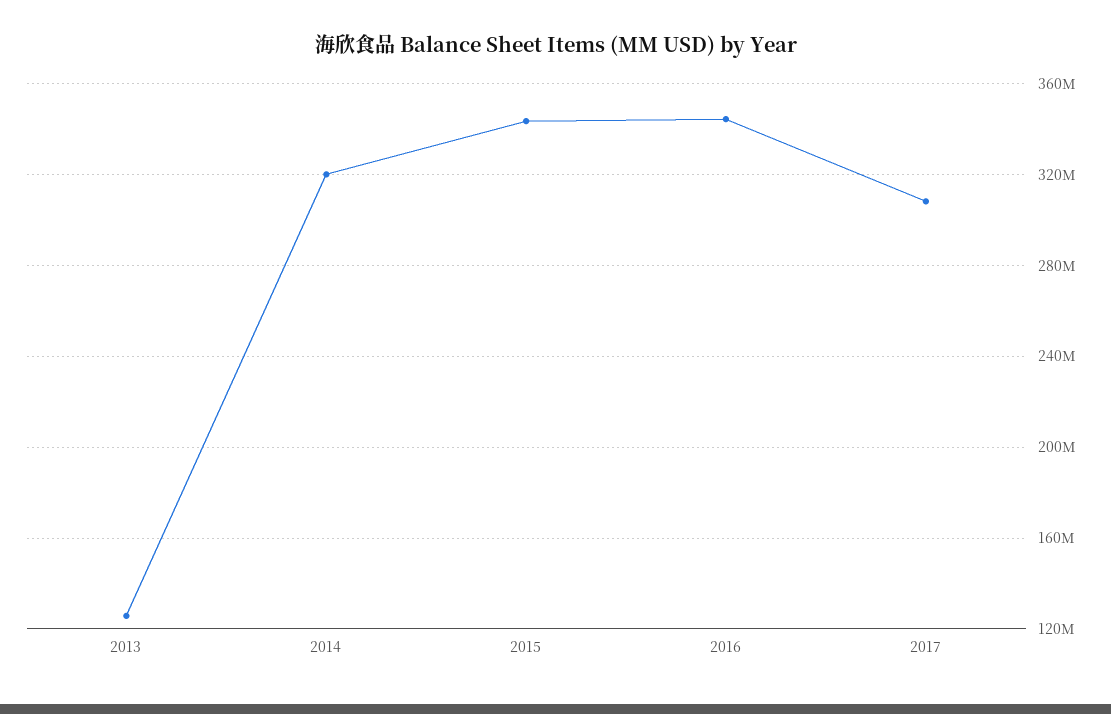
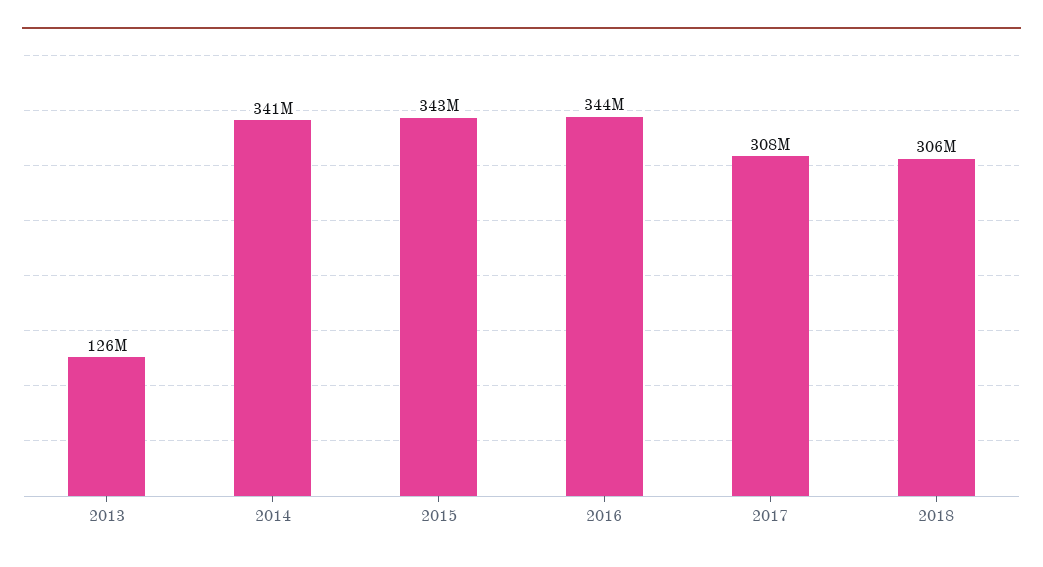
2014: 320000000 -> 341000000
2018: none -> 306000000

